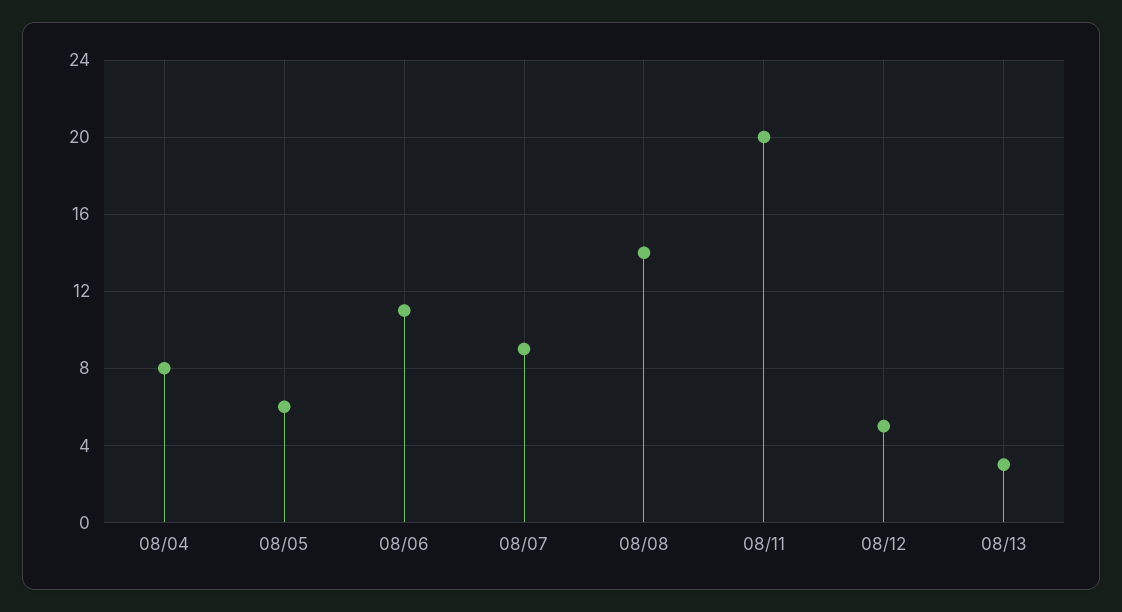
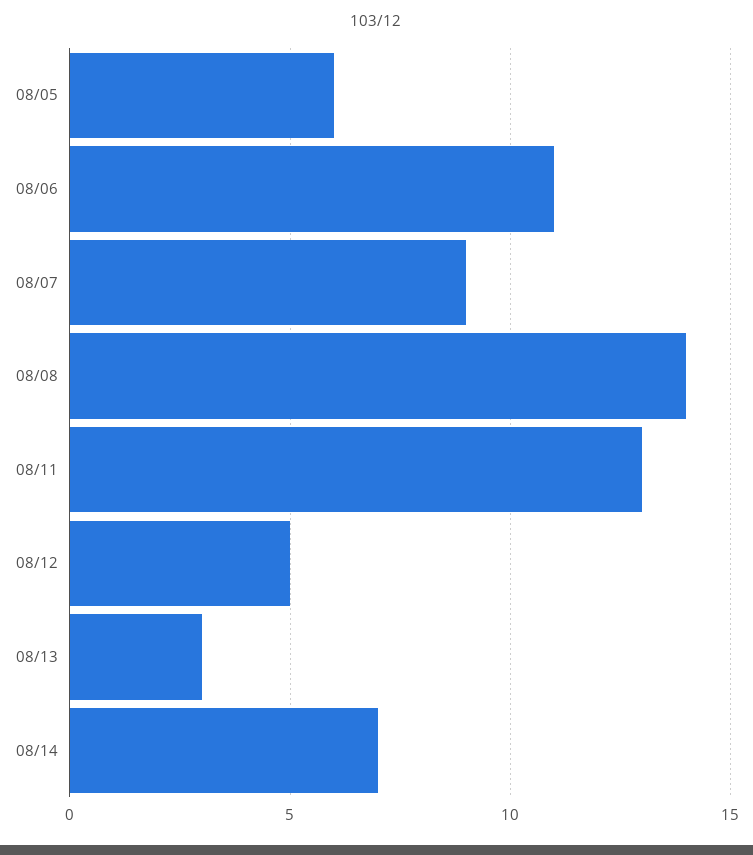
08/04: 8 -> none
08/11: 20 -> 13
08/14: none -> 7

